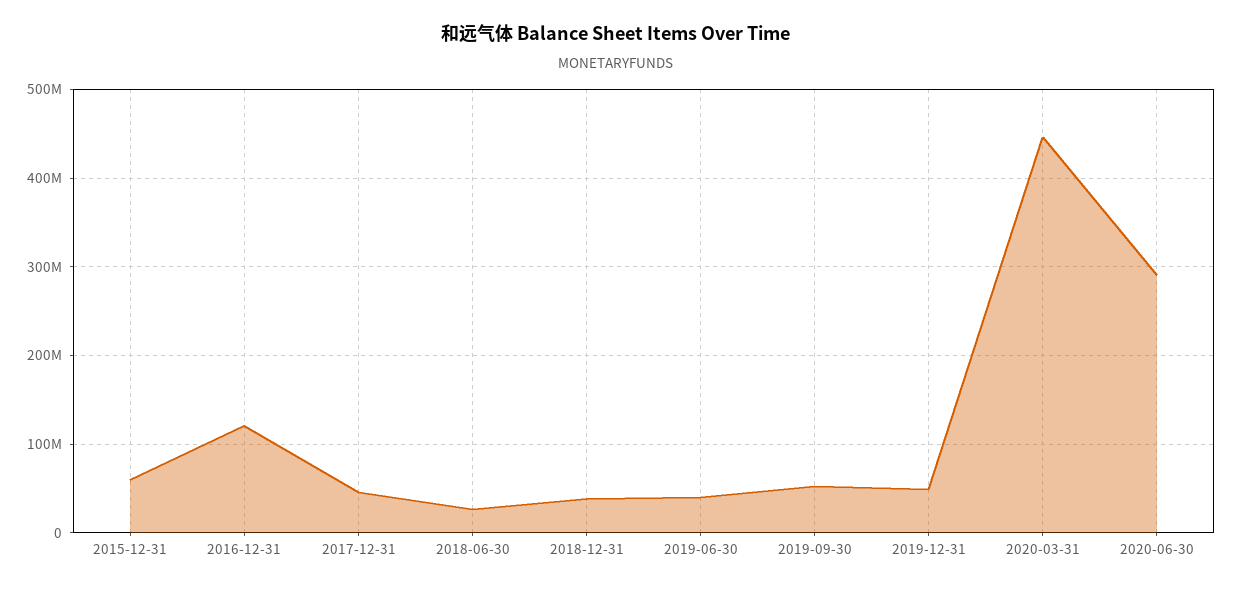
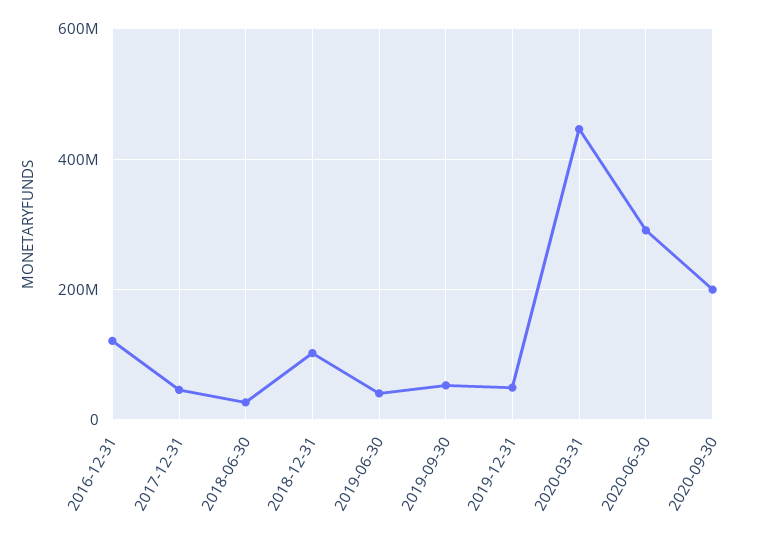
2015-12-31: 60000000 -> none
2018-12-31: 40000000 -> 100000000
2020-09-30: none -> 200000000

